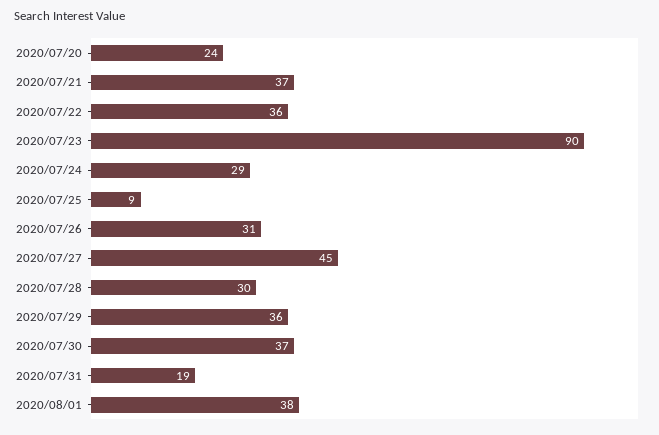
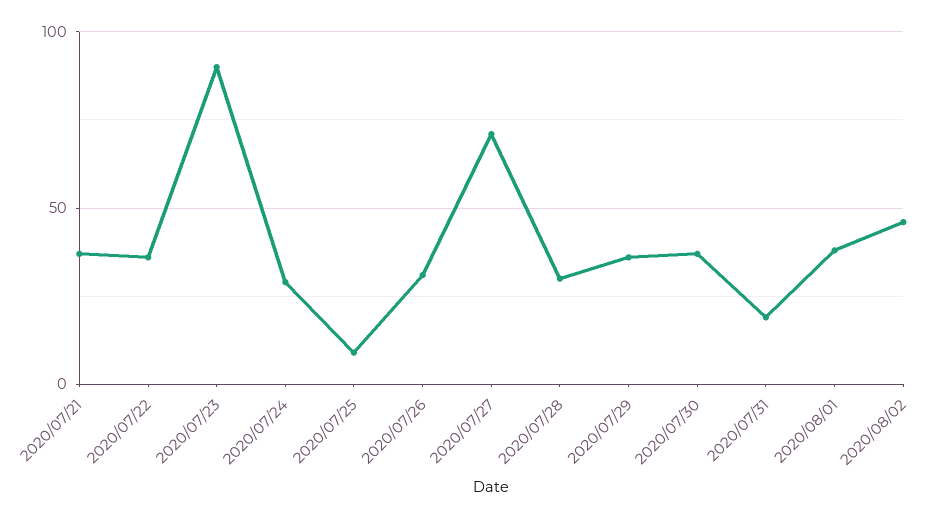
2020/07/20: 24 -> none
2020/07/27: 45 -> 70
2020/08/02: none -> 45

